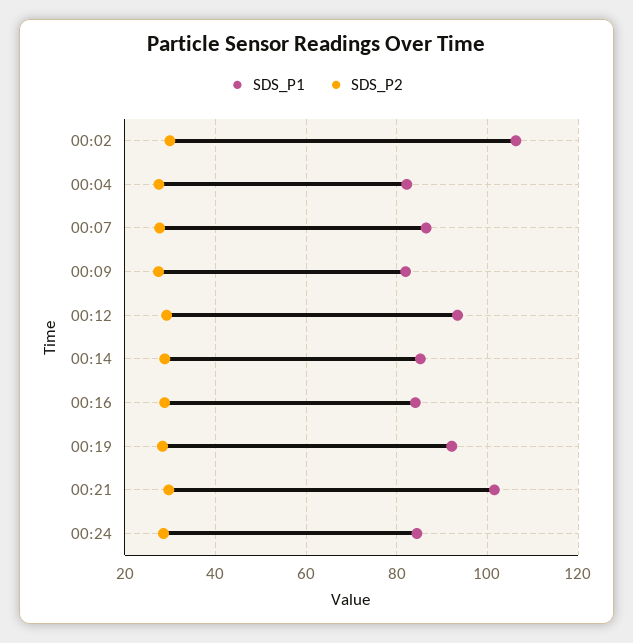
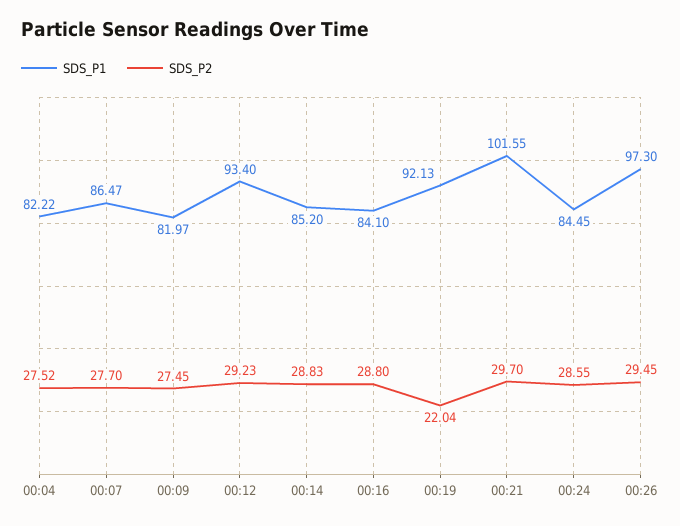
SDS_P1, 00:02: 106 -> none
SDS_P2, 00:02: 30 -> none
SDS_P2, 00:19: 28 -> 22.04
SDS_P1, 00:26: none -> 97.3
SDS_P2, 00:26: none -> 29.45

